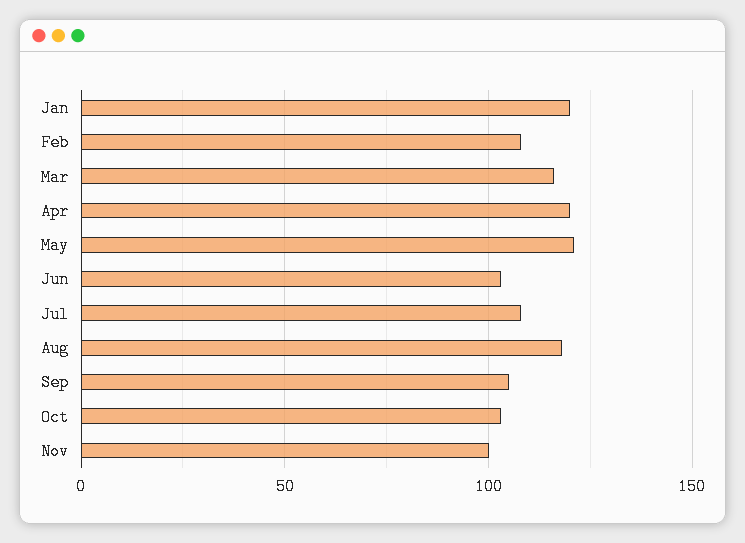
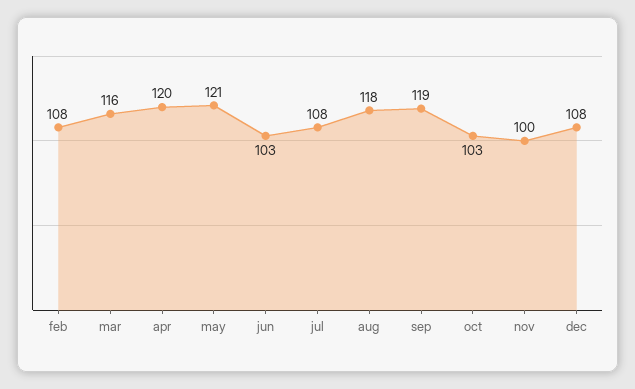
Jan: 120 -> none
Sep: 105 -> 119
dec: none -> 108

